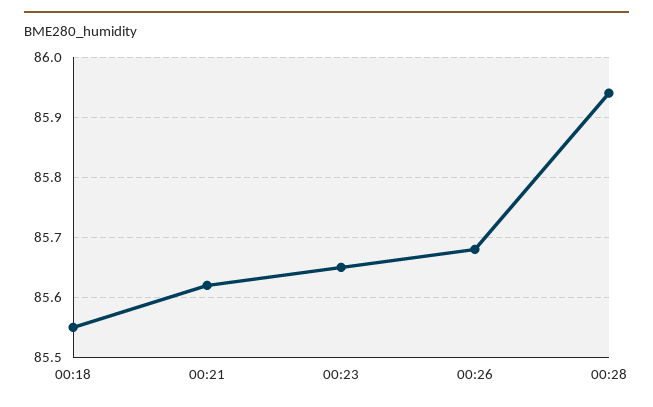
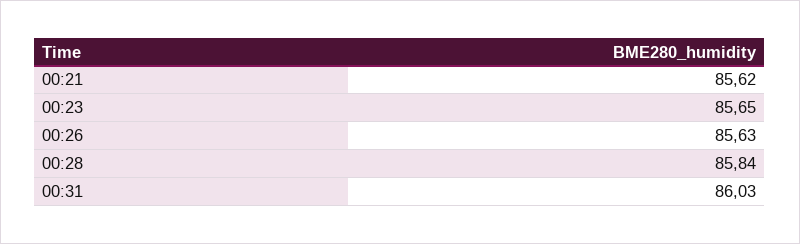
00:18: 85.55 -> none
00:26: 85.68 -> 85.63
00:28: 85.94 -> 85.84
00:31: none -> 86.03

